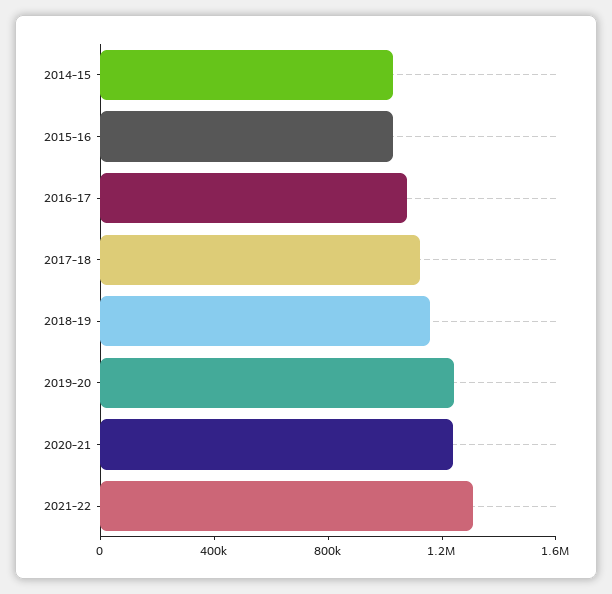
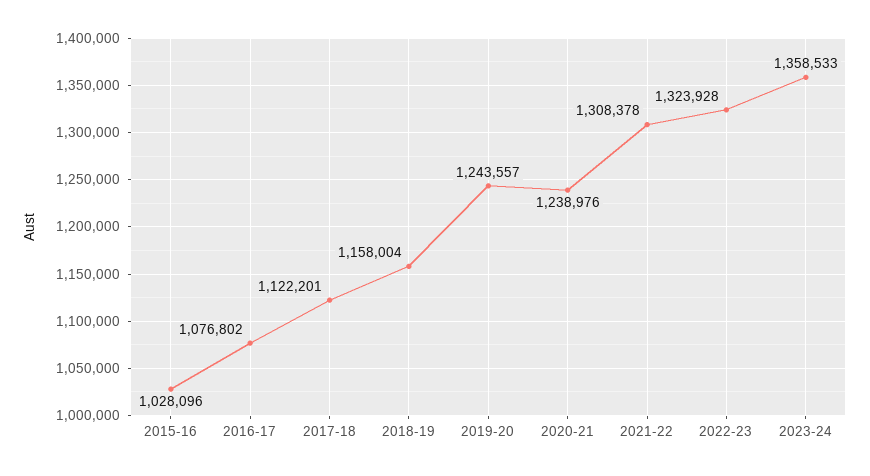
2014-15: 1000000 -> none
2022-23: none -> 1323928
2023-24: none -> 1358533

